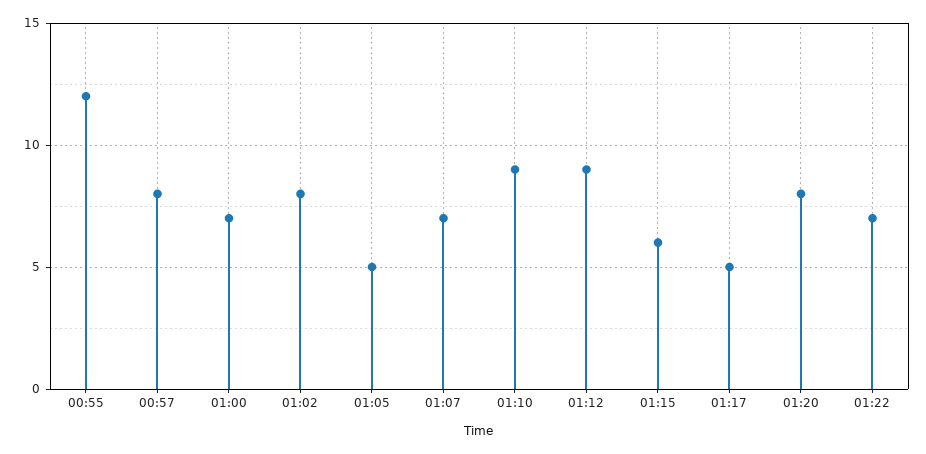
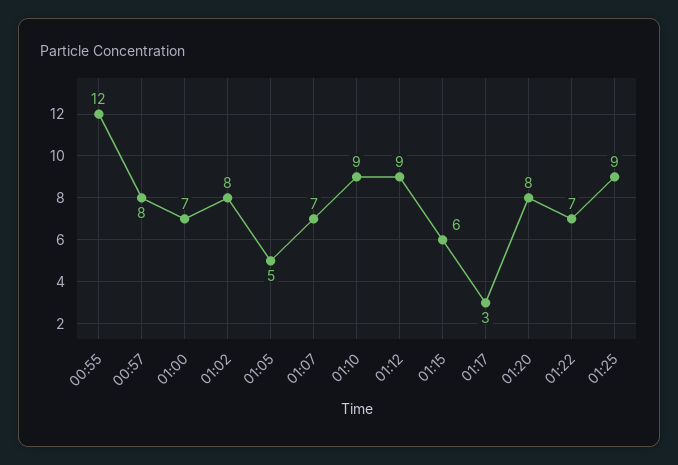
01:17: 5 -> 3
01:25: none -> 9

